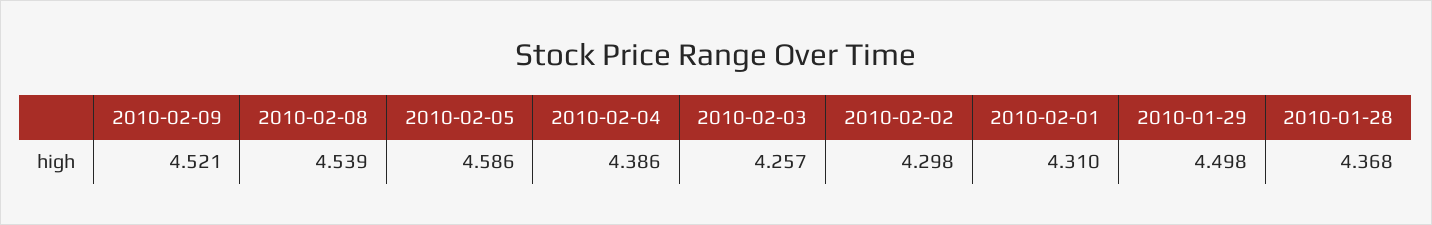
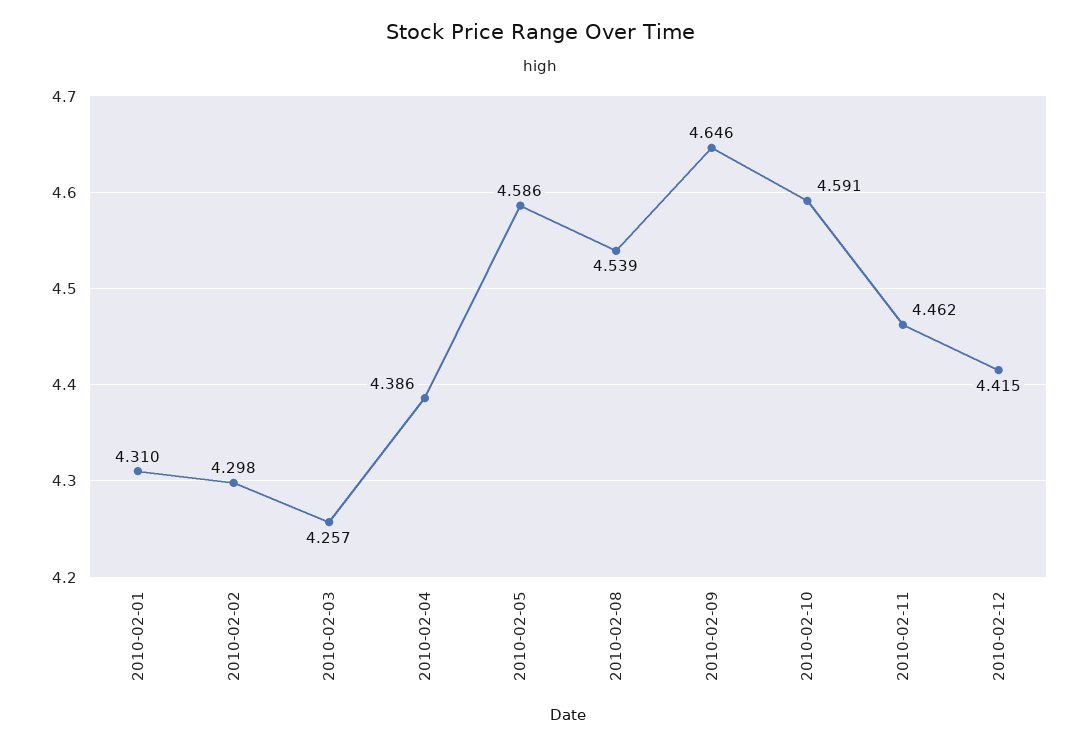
2010-02-09: 4.521 -> 4.646
2010-01-29: 4.498 -> none
2010-01-28: 4.368 -> none
2010-02-10: none -> 4.591
2010-02-11: none -> 4.462
2010-02-12: none -> 4.415

